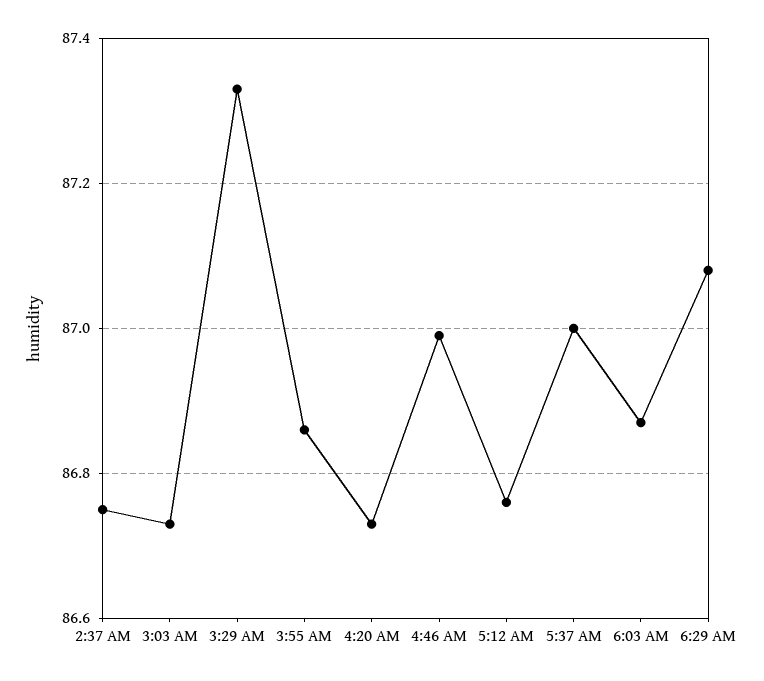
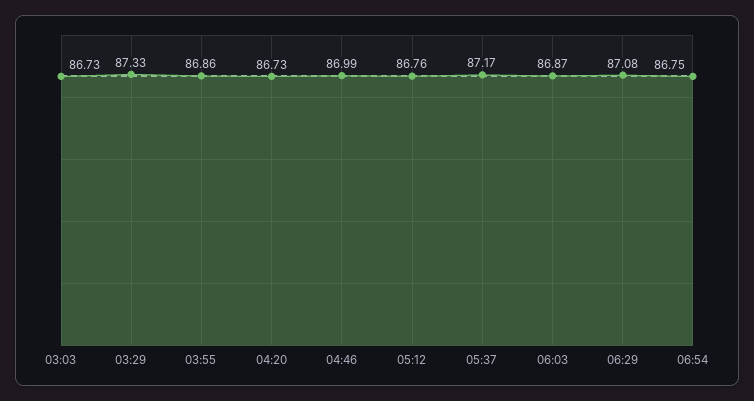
2:37 AM: 86.75 -> none
5:37 AM: 87 -> 87.17
06:54: none -> 86.75

